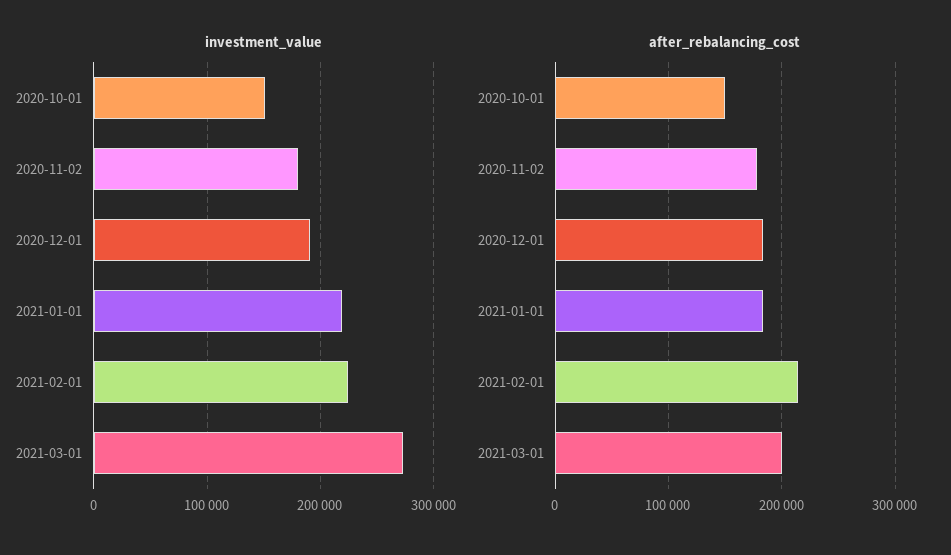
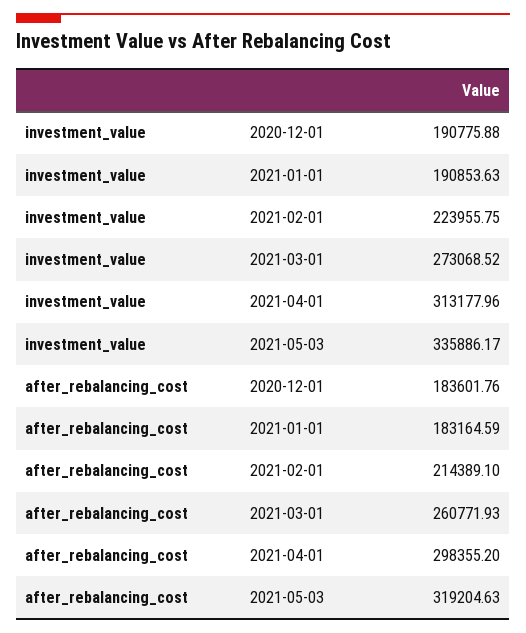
investment_value, 2020-10-01: 150000 -> none
investment_value, 2020-11-02: 180000 -> none
investment_value, 2021-01-01: 220000 -> 190853.63
after_rebalancing_cost, 2020-10-01: 150000 -> none
after_rebalancing_cost, 2020-11-02: 180000 -> none
after_rebalancing_cost, 2021-03-01: 200000 -> 260771.93
investment_value, 2021-04-01: none -> 313177.96
investment_value, 2021-05-03: none -> 335886.17
after_rebalancing_cost, 2021-04-01: none -> 298355.2
after_rebalancing_cost, 2021-05-03: none -> 319204.63

